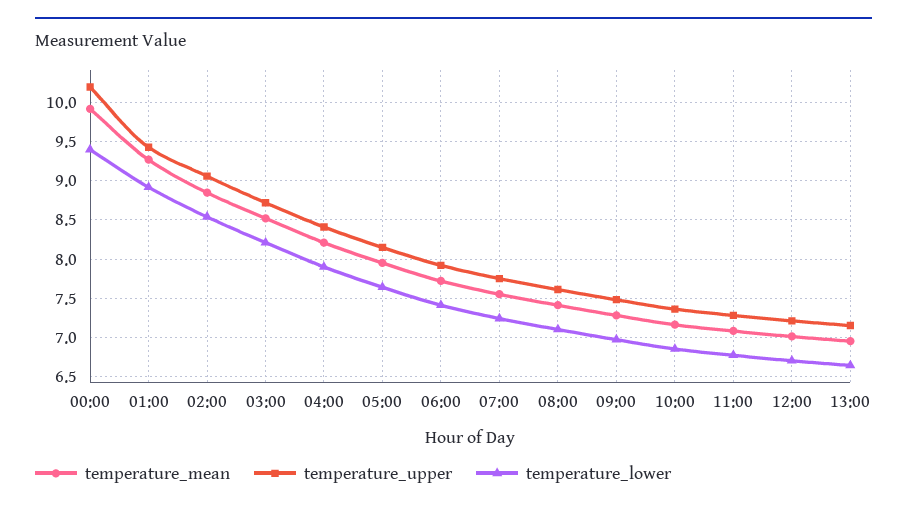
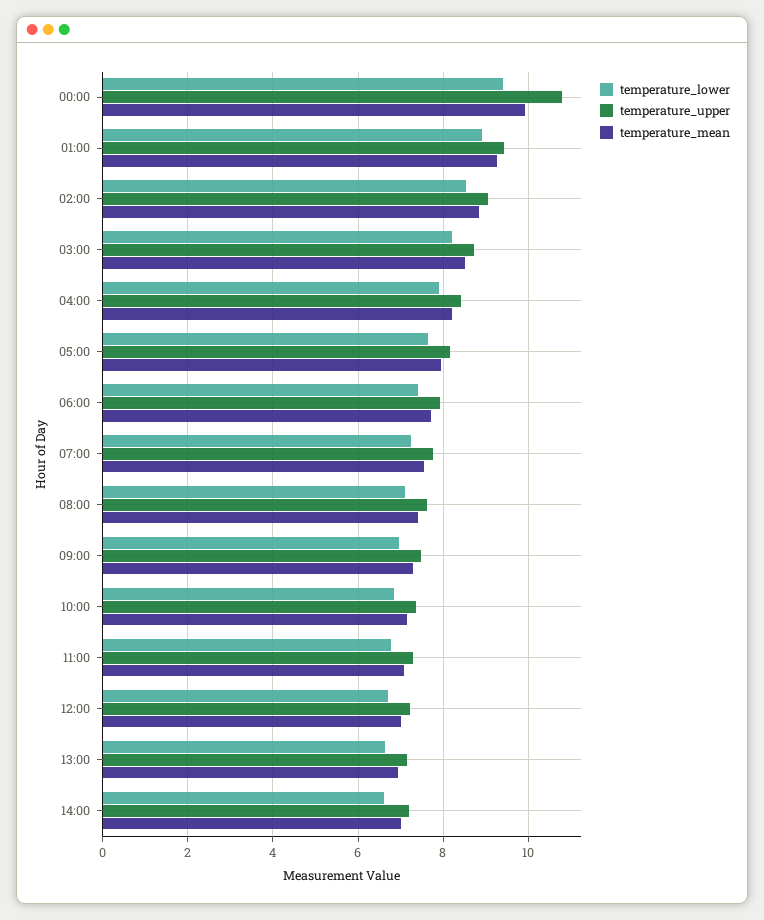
temperature_upper, 00:00: 10.2 -> 10.8
temperature_lower, 14:00: none -> 6.6
temperature_upper, 14:00: none -> 7.2
temperature_mean, 14:00: none -> 7

